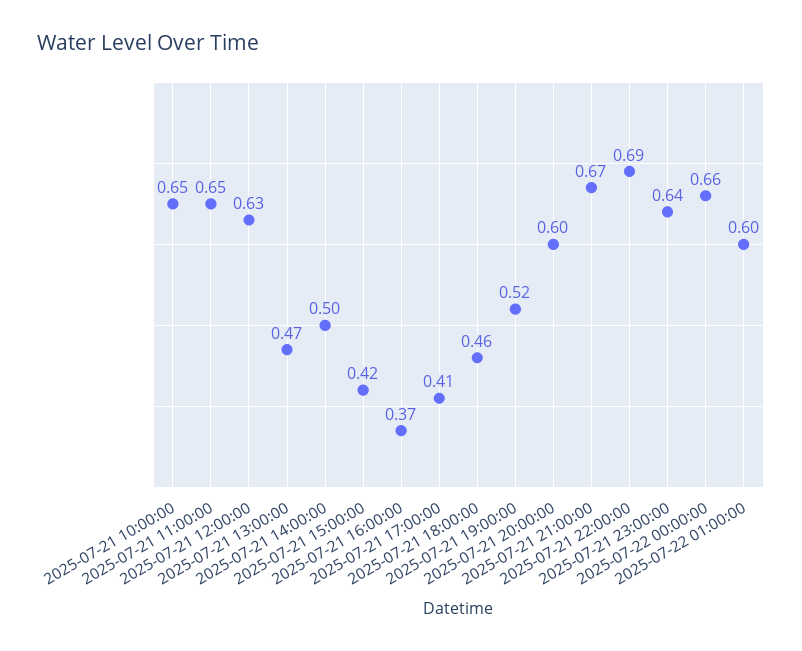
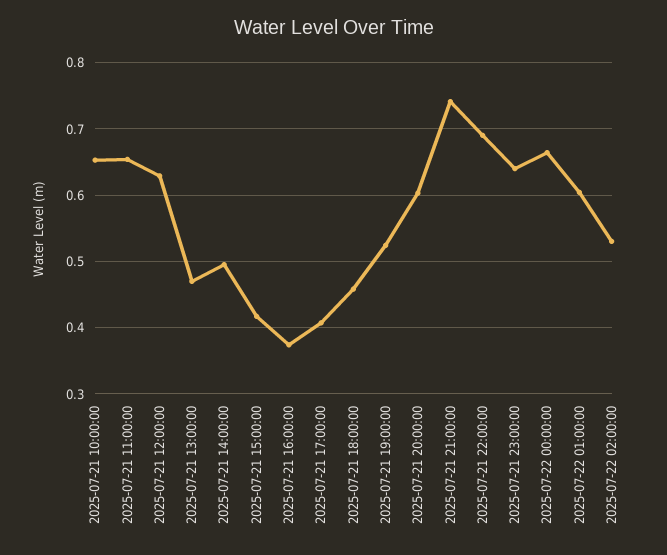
2025-07-21 21:00:00: 0.67 -> 0.74
2025-07-22 02:00:00: none -> 0.53

